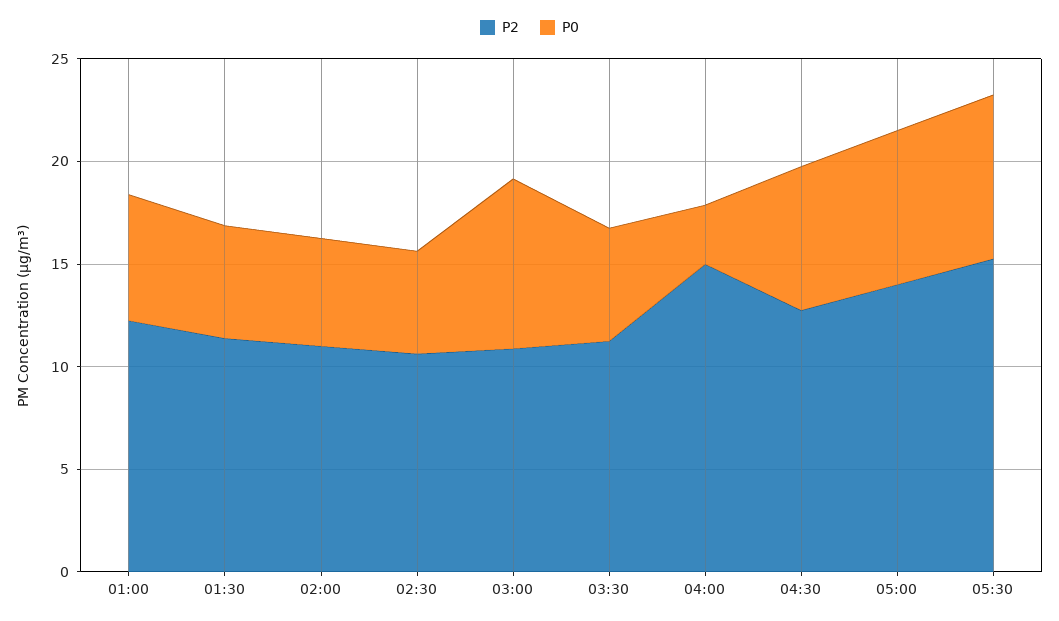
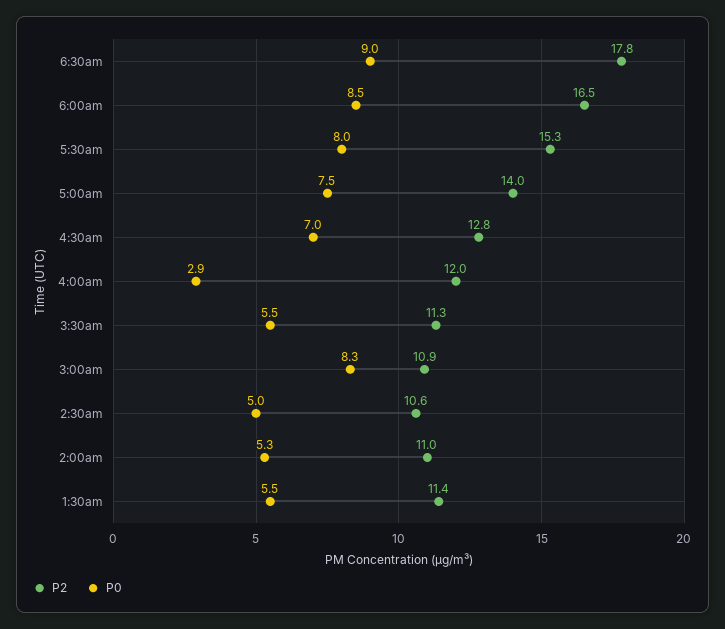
P2, 01:00: 12 -> none
P0, 01:00: 6 -> none
P2, 04:00: 15 -> 12
P2, 6:30am: none -> 17.8
P0, 6:30am: none -> 9
P2, 6:00am: none -> 16.5
P0, 6:00am: none -> 8.5

